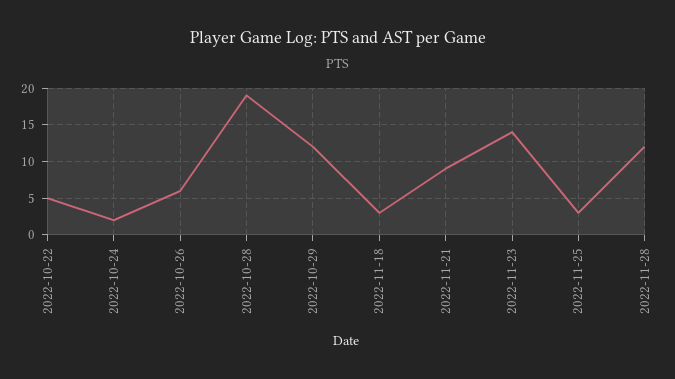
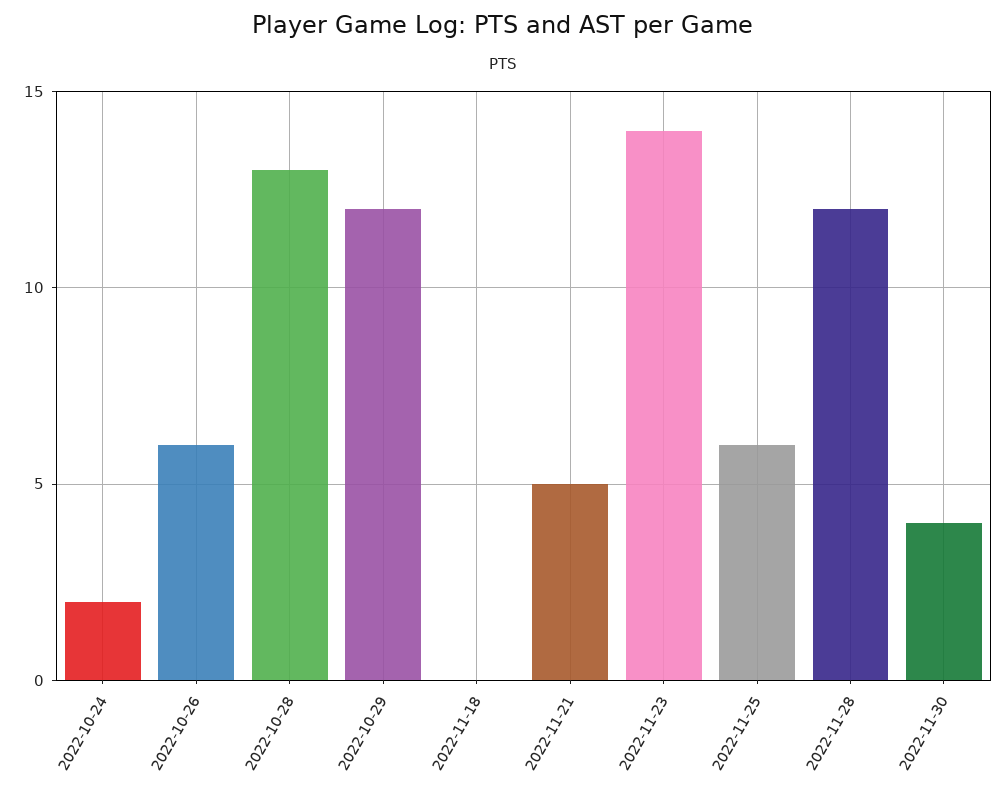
2022-10-22: 5 -> none
2022-10-28: 19 -> 13
2022-11-18: 3 -> 0
2022-11-21: 9 -> 5
2022-11-25: 3 -> 6
2022-11-30: none -> 4

